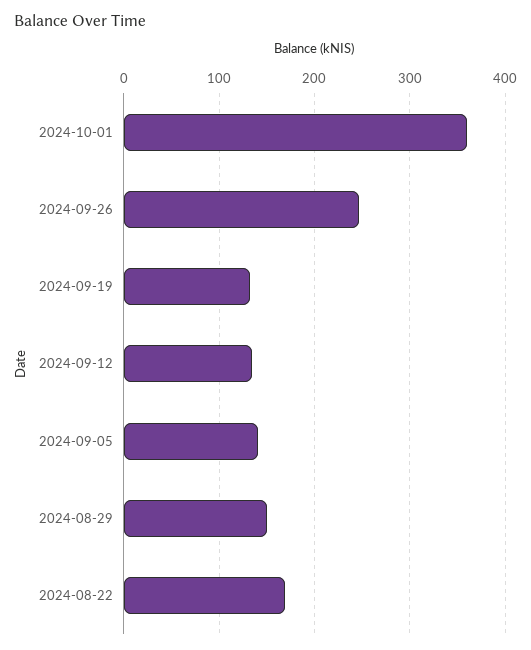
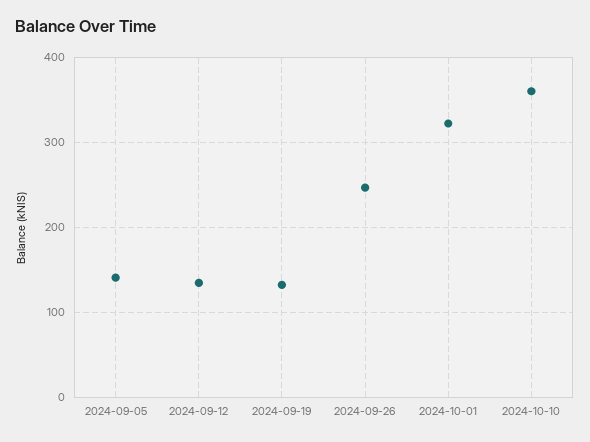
2024-10-01: 360 -> 320
2024-08-29: 150 -> none
2024-08-22: 170 -> none
2024-10-10: none -> 360

